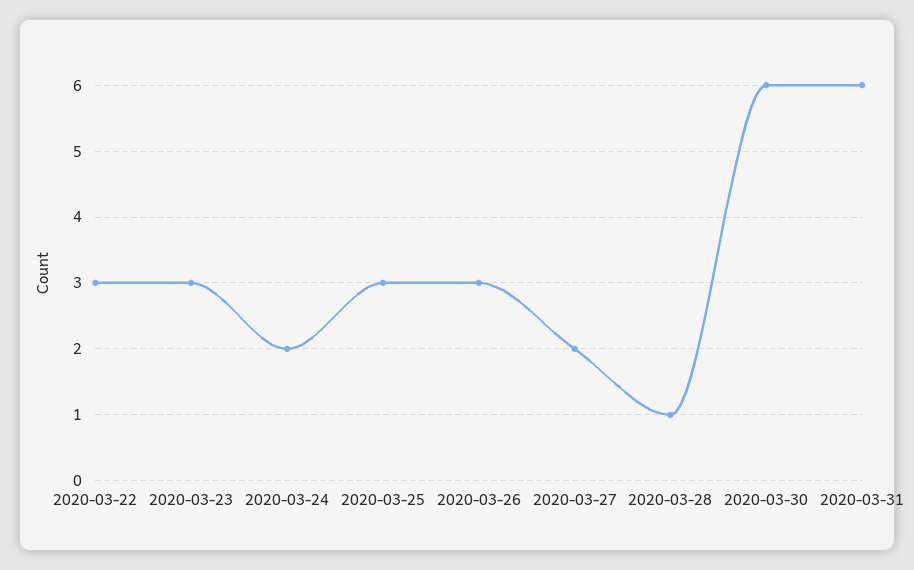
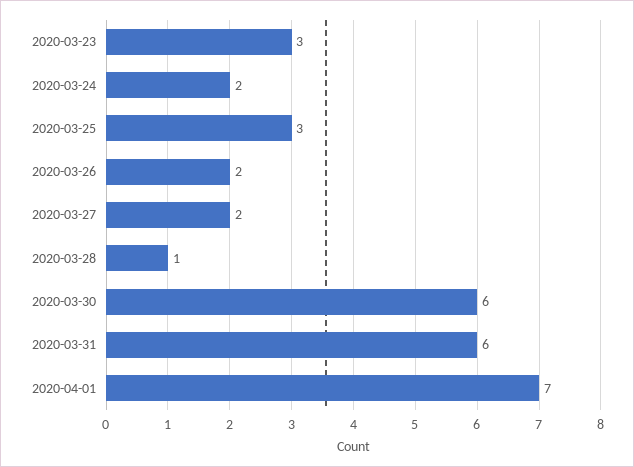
2020-03-22: 3 -> none
2020-03-26: 3 -> 2
2020-04-01: none -> 7

